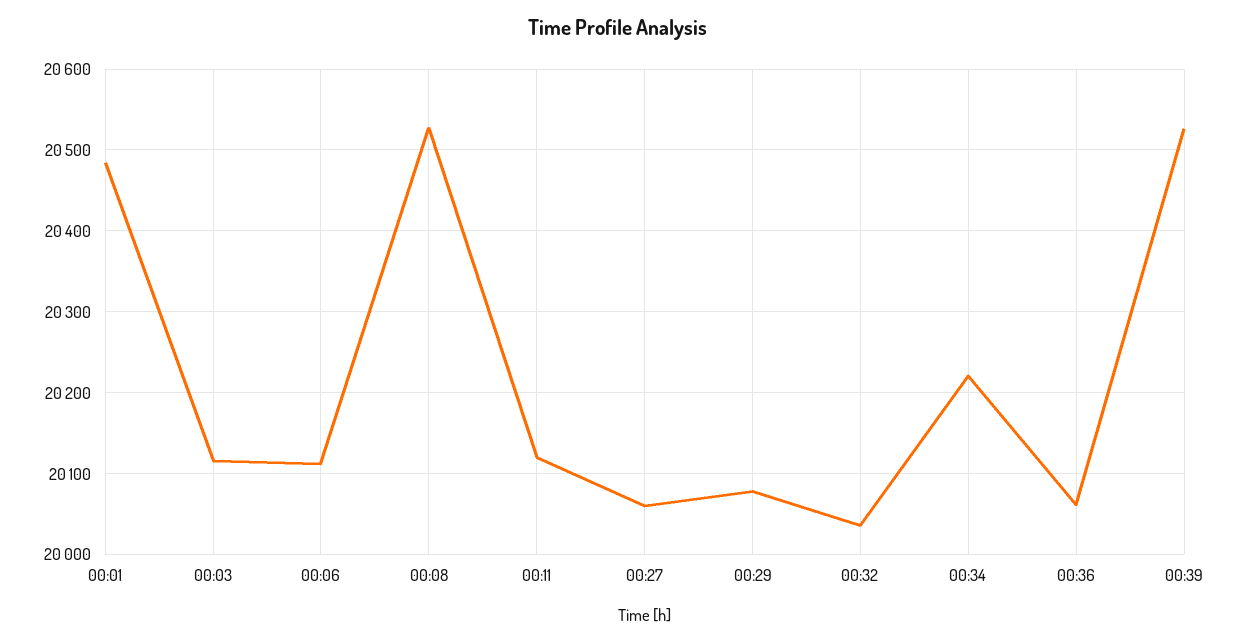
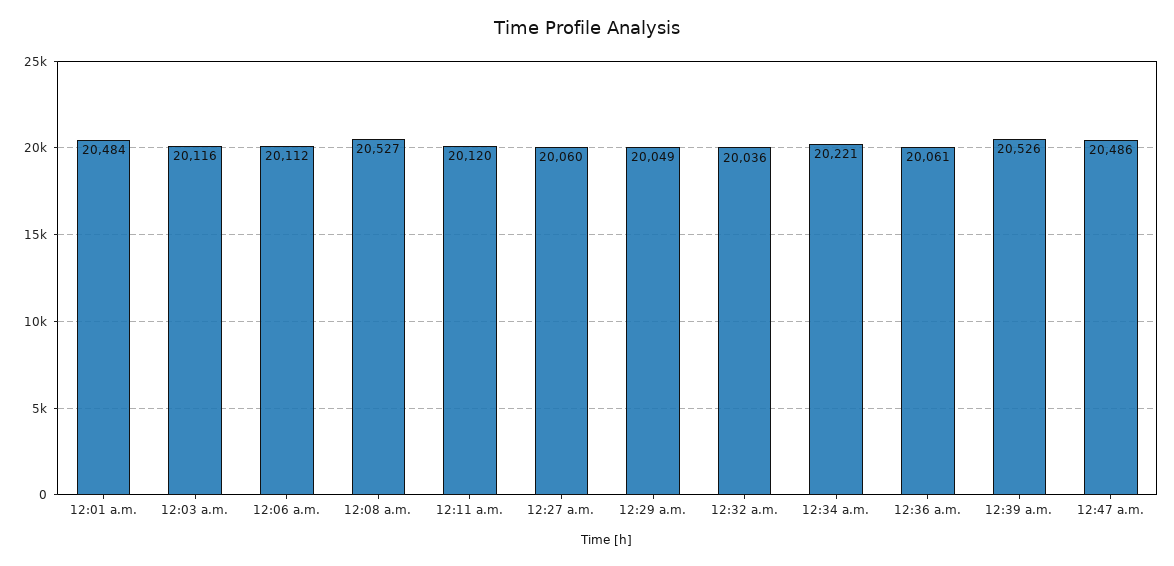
00:29: 20080 -> 20049
12:47 a.m.: none -> 20486

